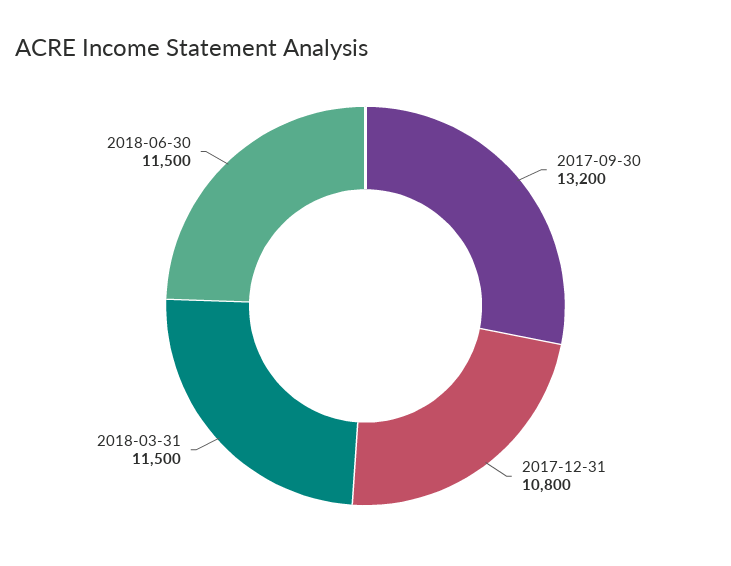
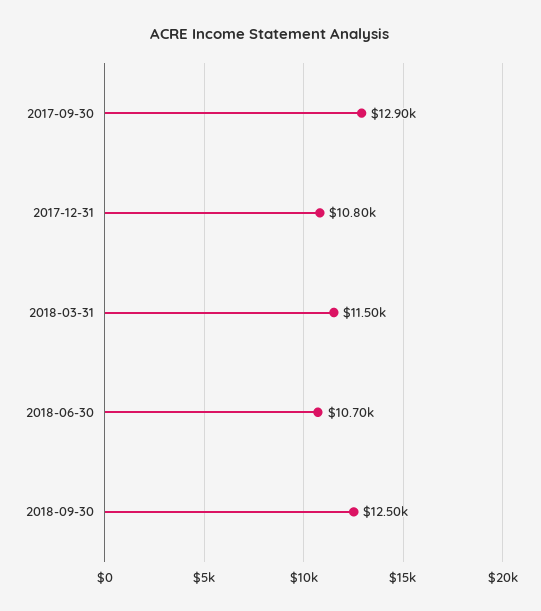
2017-09-30: 13200 -> 12900
2018-06-30: 11500 -> 10700
2018-09-30: none -> 12500

